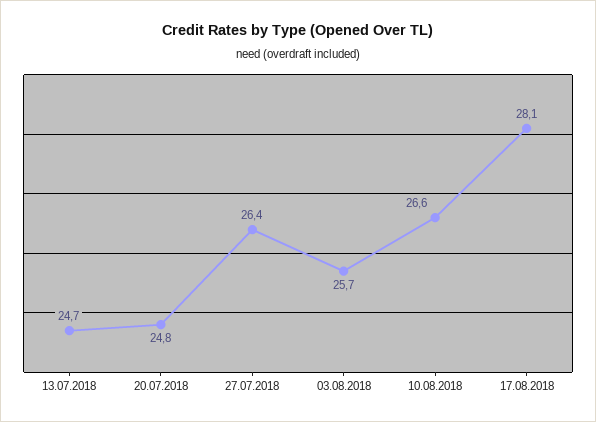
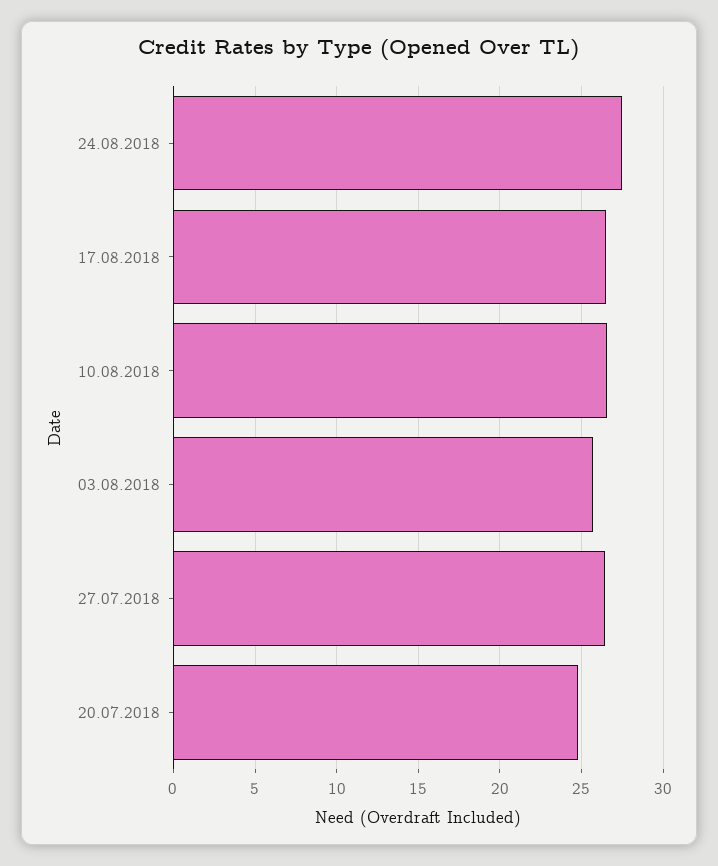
13.07.2018: 24.7 -> none
17.08.2018: 28.1 -> 26.5
24.08.2018: none -> 27.5

